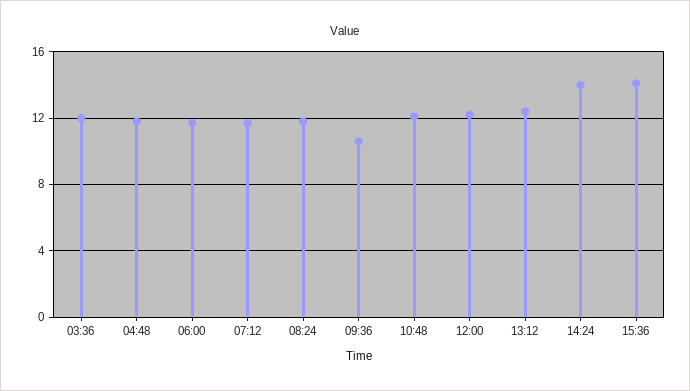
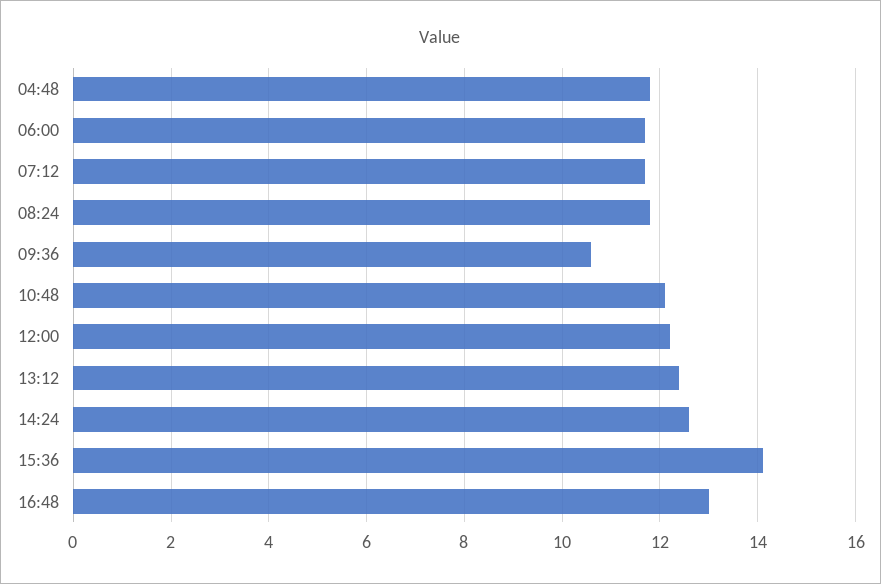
03:36: 12 -> none
14:24: 14 -> 12.5
16:48: none -> 13

